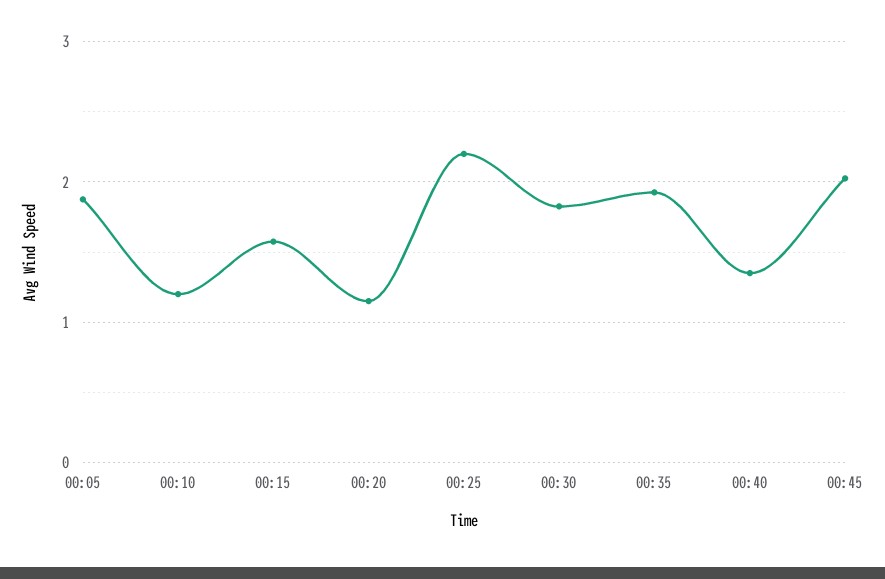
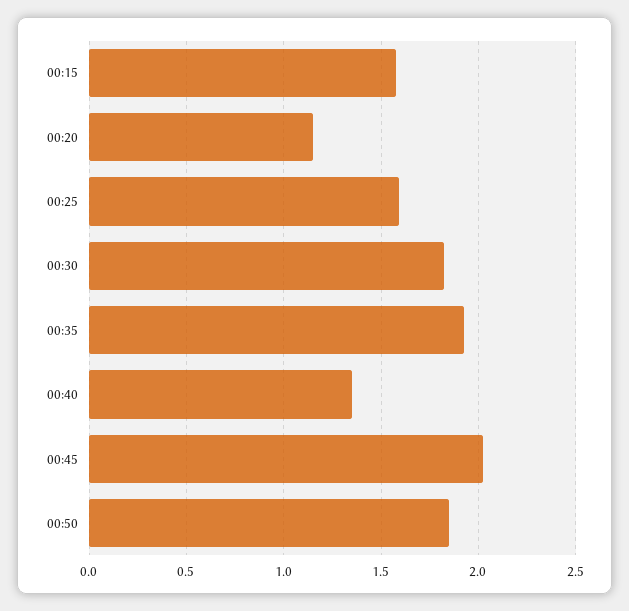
00:05: 1.9 -> none
00:10: 1.2 -> none
00:25: 2.2 -> 1.6
00:50: none -> 1.85

